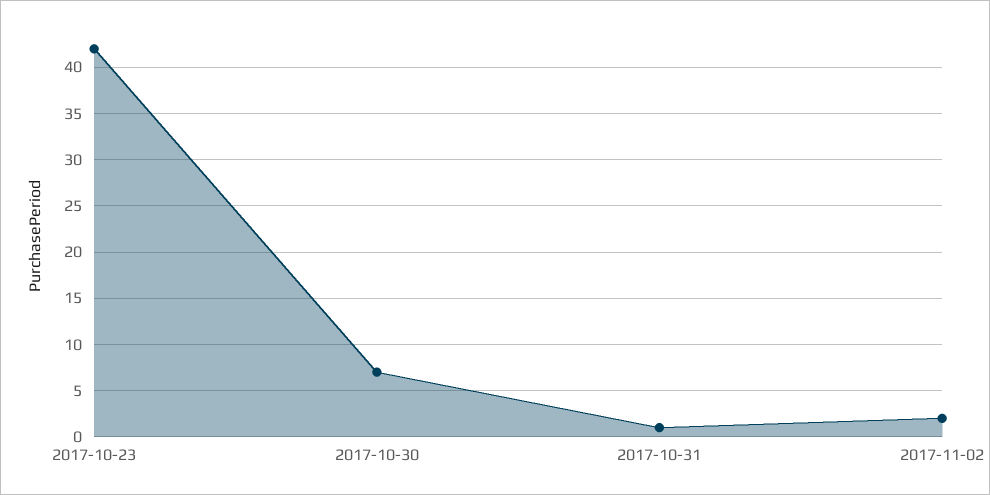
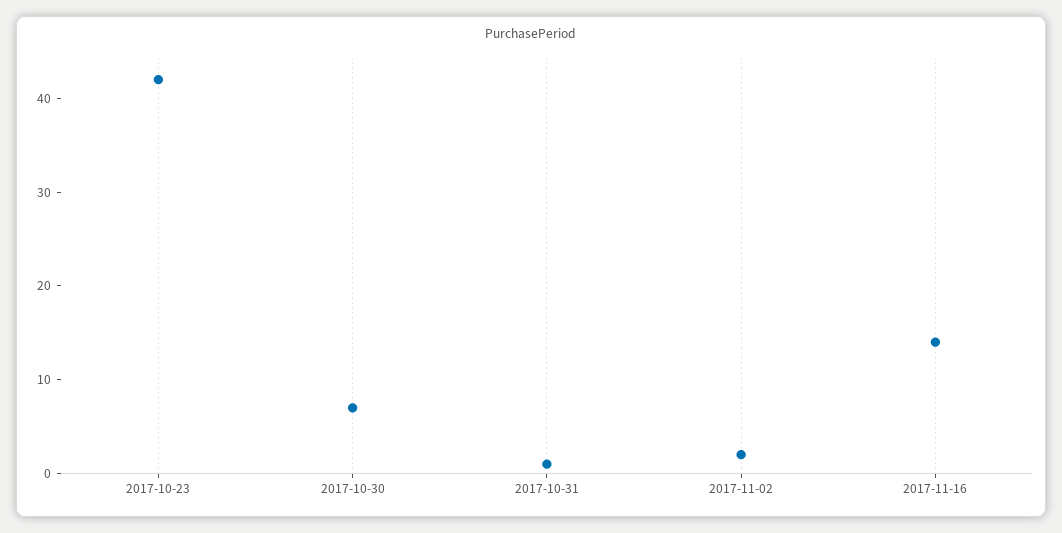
2017-11-16: none -> 14

